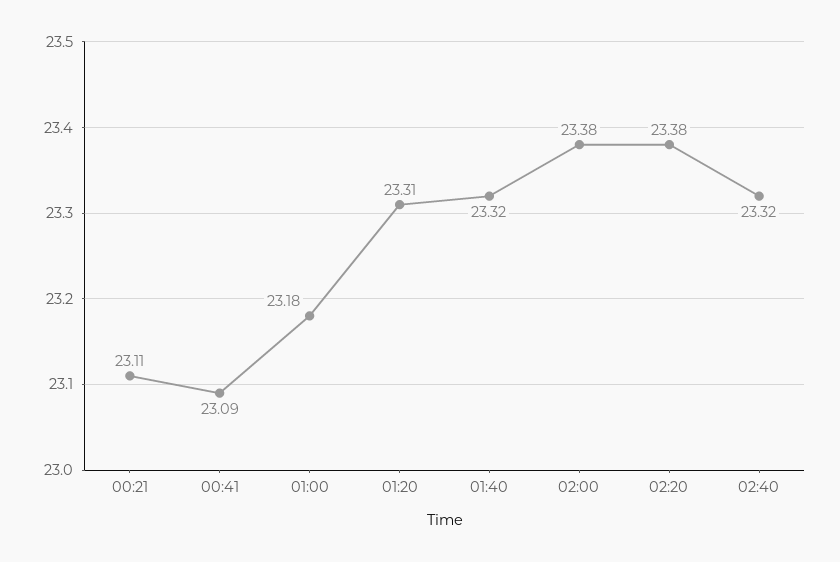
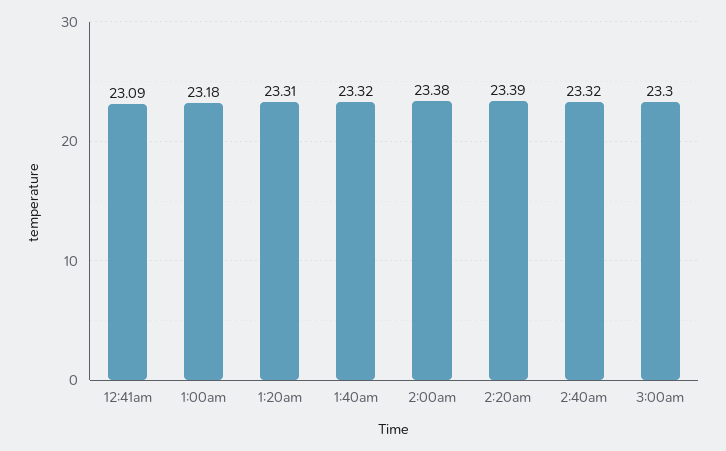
00:21: 23.11 -> none
02:20: 23.38 -> 23.39
3:00am: none -> 23.3

